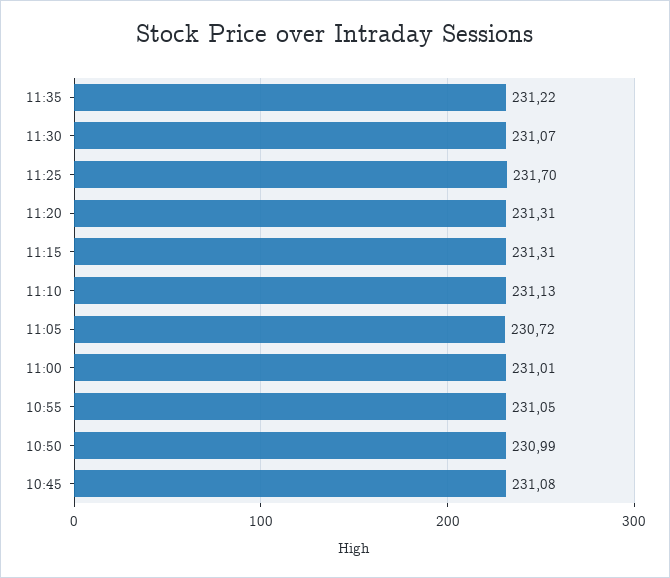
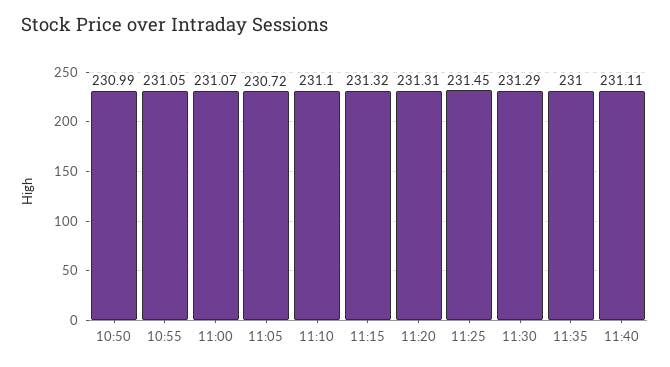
11:35: 231.22 -> 231
11:30: 231.07 -> 231.29
11:25: 231.7 -> 231.45
11:15: 231.31 -> 231.32
11:10: 231.13 -> 231.1
11:00: 231.01 -> 231.07
10:45: 231.08 -> none
11:40: none -> 231.11

